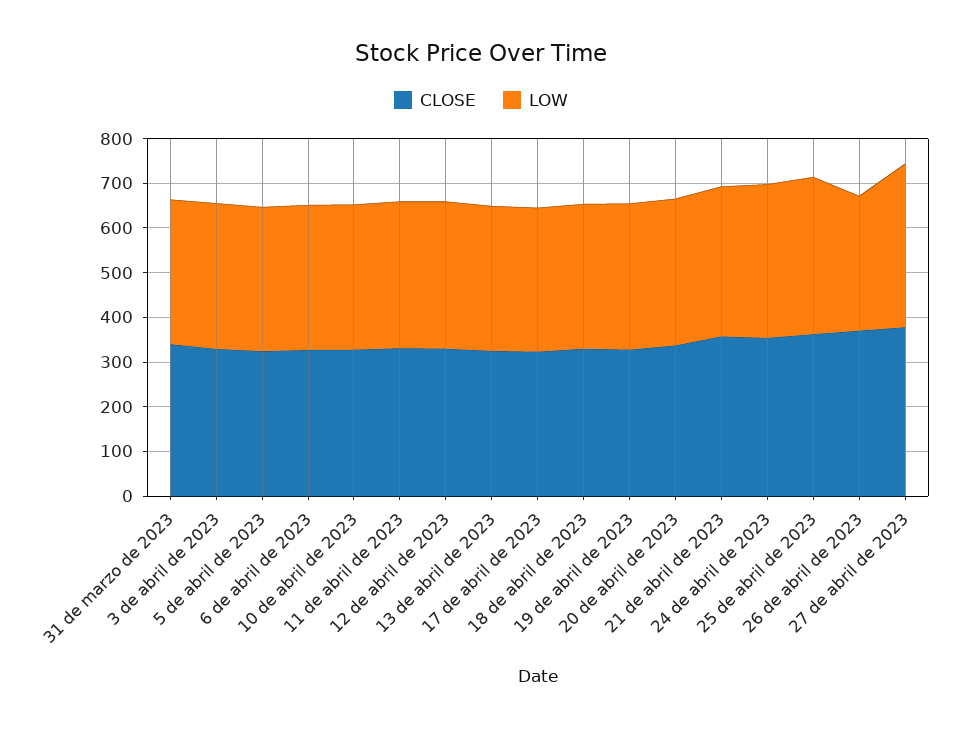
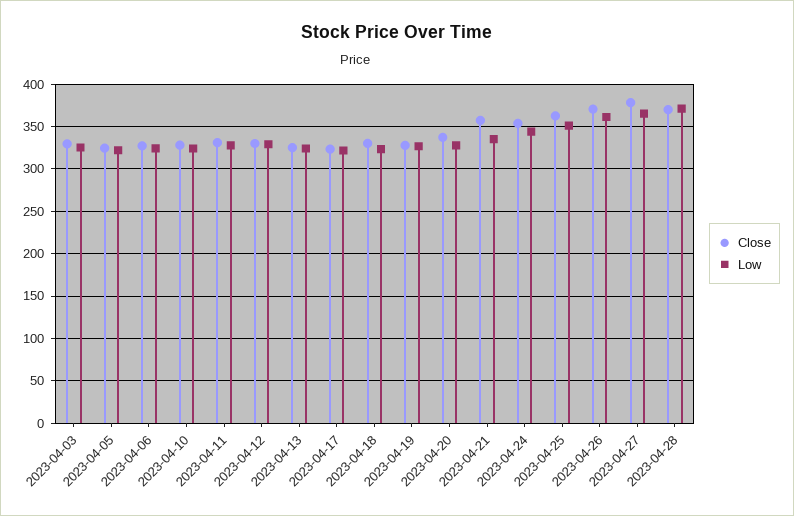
CLOSE, 31 de marzo de 2023: 340 -> none
LOW, 31 de marzo de 2023: 320 -> none
LOW, 26 de abril de 2023: 300 -> 360
CLOSE, 2023-04-28: none -> 370
LOW, 2023-04-28: none -> 370

